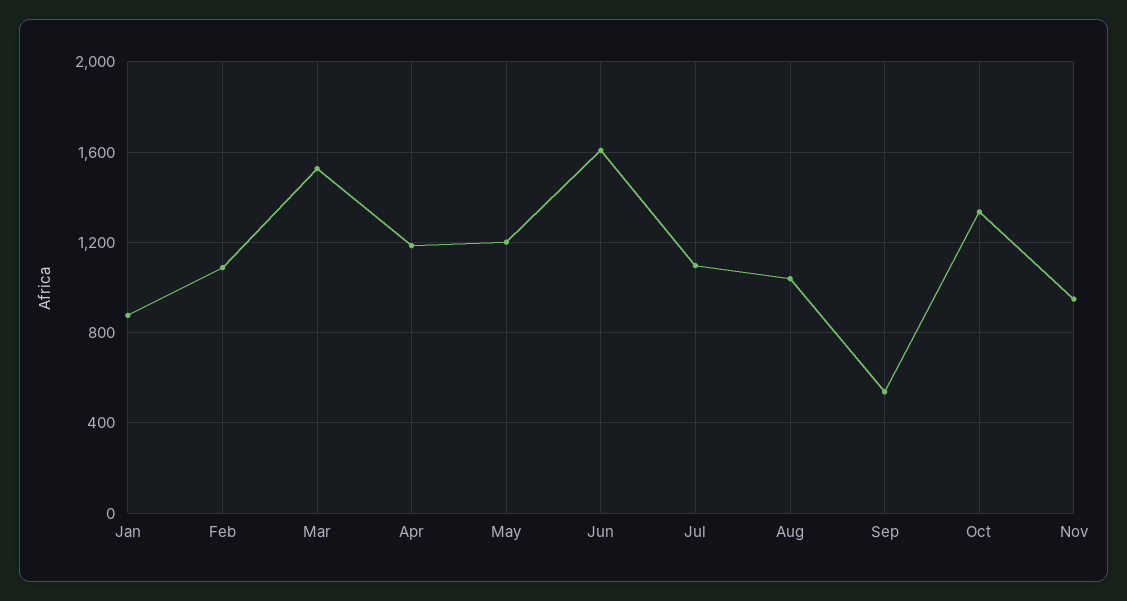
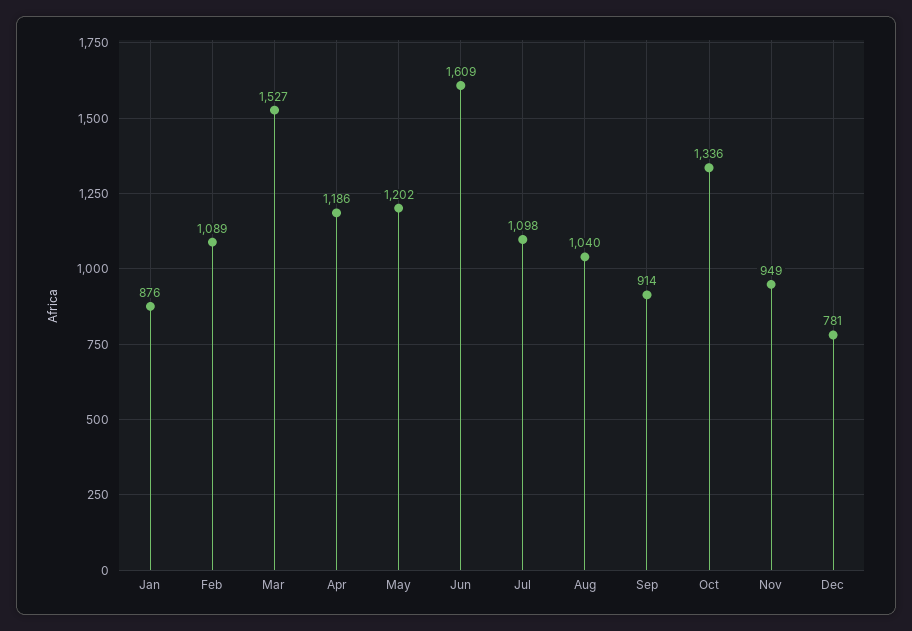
Sep: 550 -> 914
Dec: none -> 781

